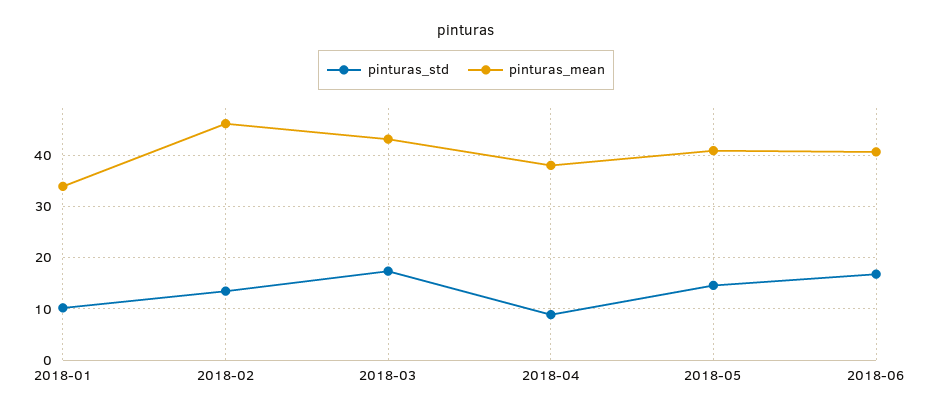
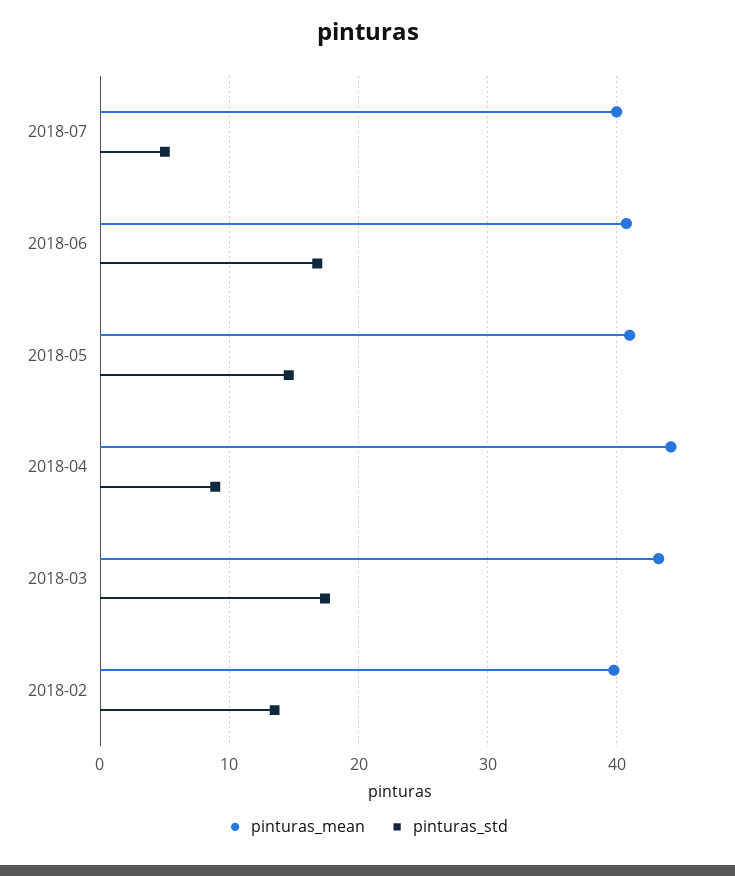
pinturas_std, 2018-01: 10 -> none
pinturas_mean, 2018-01: 34 -> none
pinturas_mean, 2018-02: 46 -> 40
pinturas_mean, 2018-04: 38 -> 44
pinturas_mean, 2018-07: none -> 40
pinturas_std, 2018-07: none -> 5

